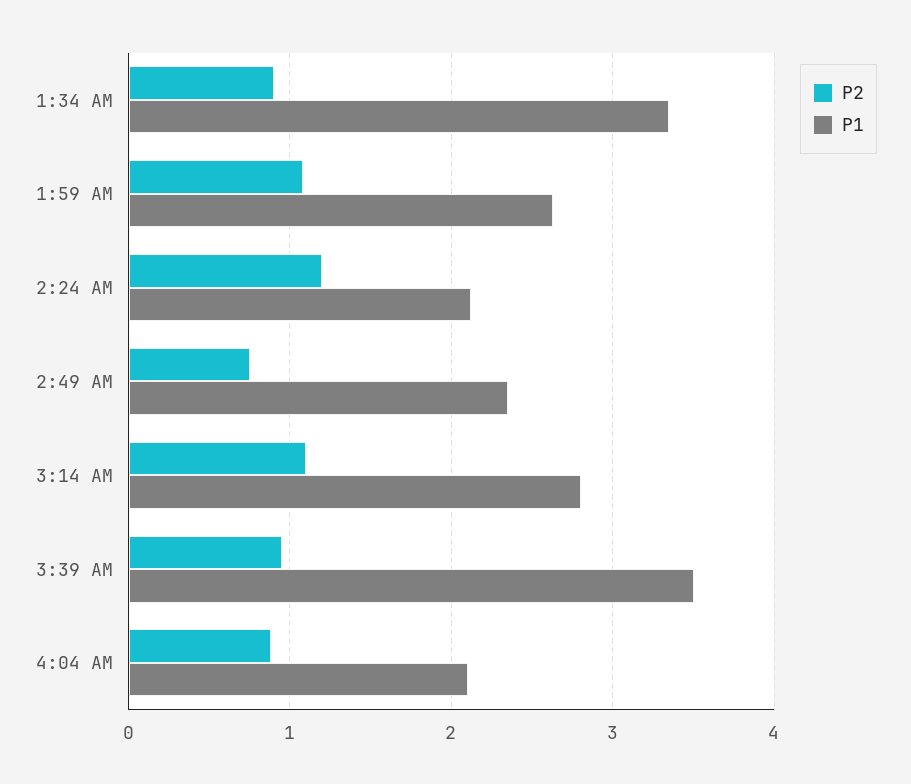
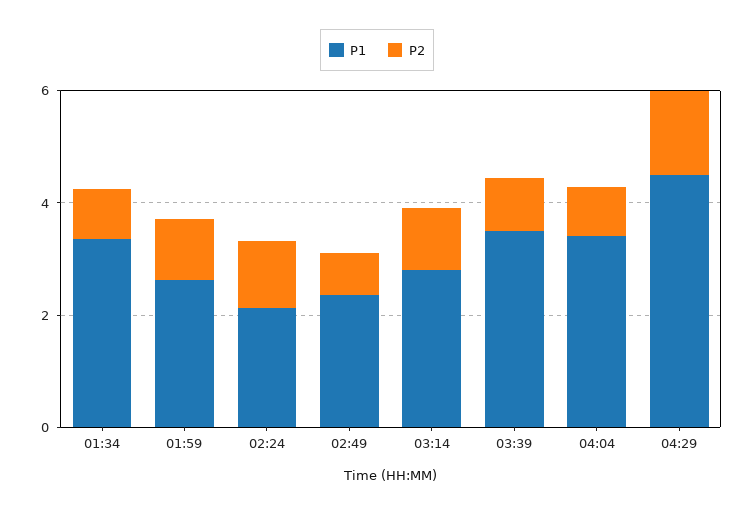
P1, 4:04 AM: 2.1 -> 3.5
P1, 04:29: none -> 4.5
P2, 04:29: none -> 1.5

